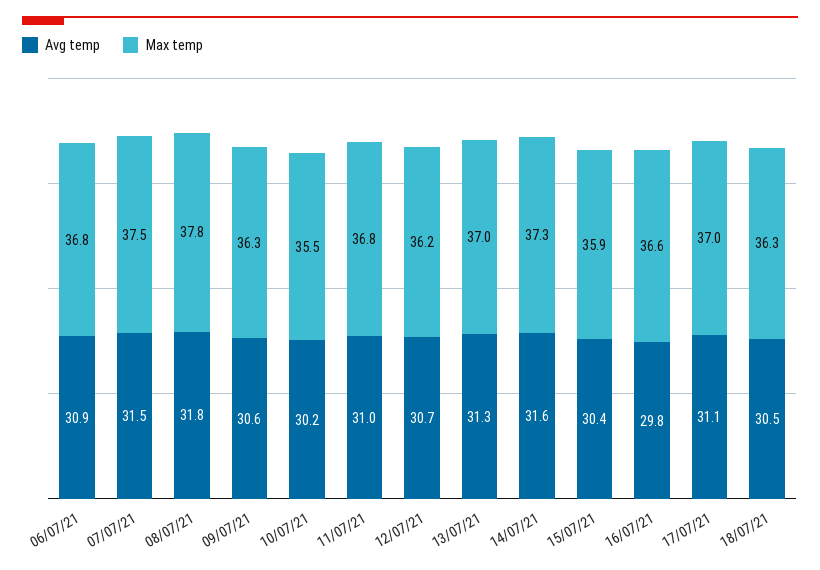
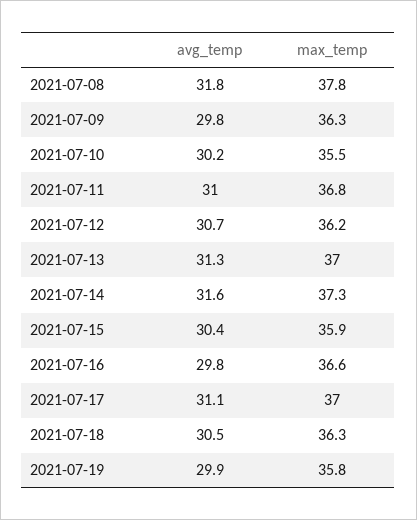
Avg temp, 06/07/21: 30.9 -> none
Max temp, 06/07/21: 36.8 -> none
Avg temp, 07/07/21: 31.5 -> none
Max temp, 07/07/21: 37.5 -> none
Avg temp, 09/07/21: 30.6 -> 29.8
Avg temp, 2021-07-19: none -> 29.9
Max temp, 2021-07-19: none -> 35.8

